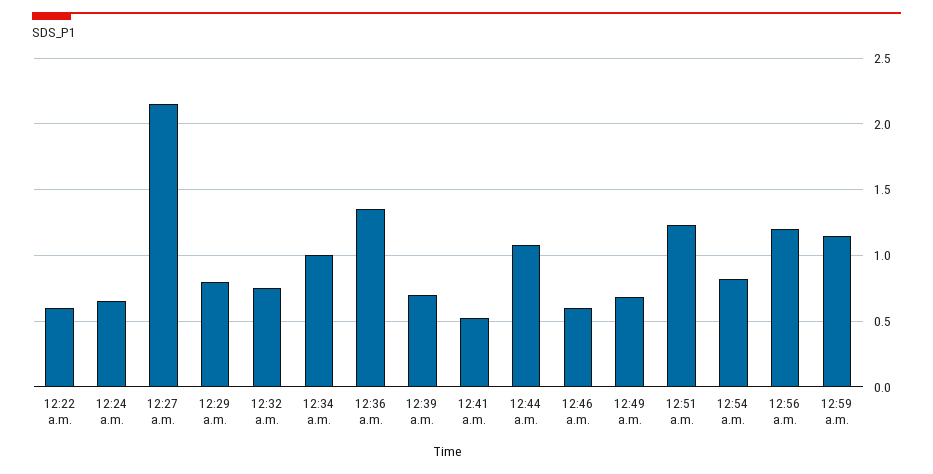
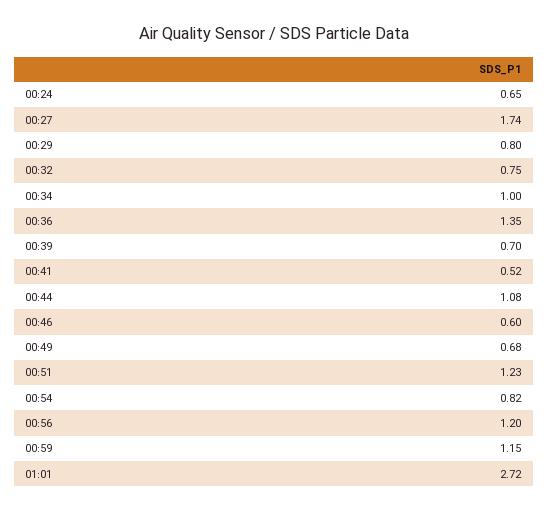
12:22 a.m.: 0.6 -> none
12:27 a.m.: 2.15 -> 1.74
01:01: none -> 2.72

